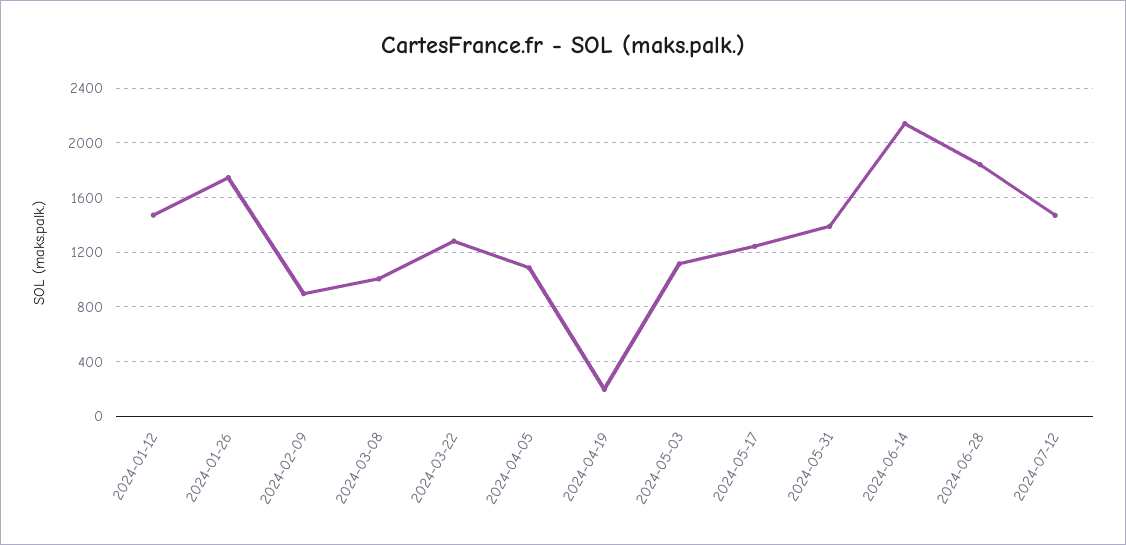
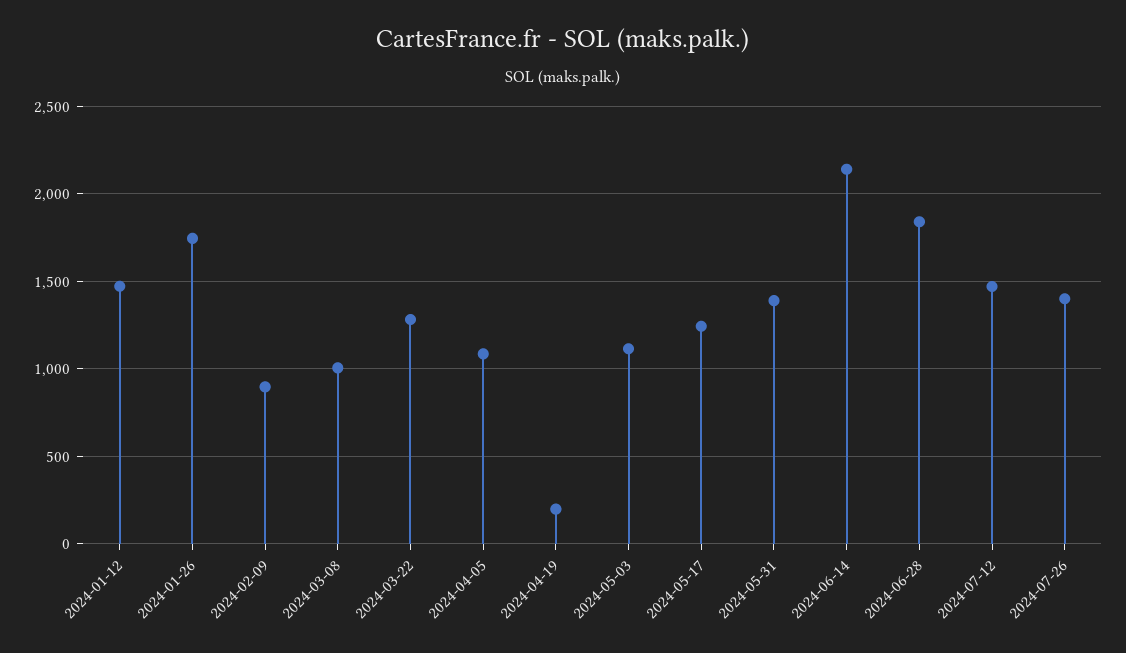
2024-07-26: none -> 1400

